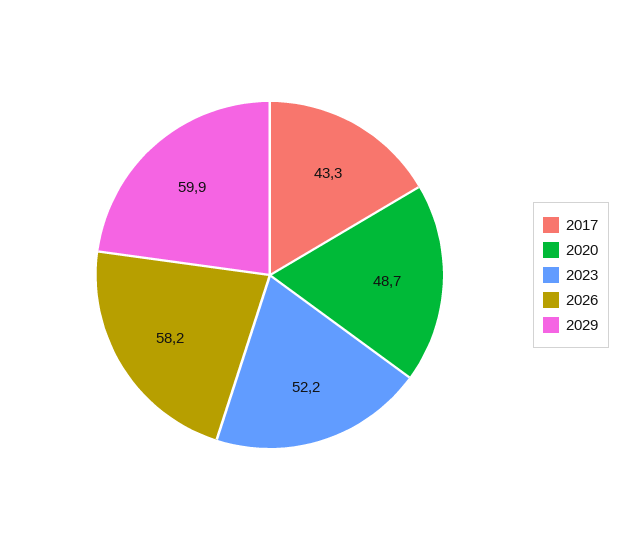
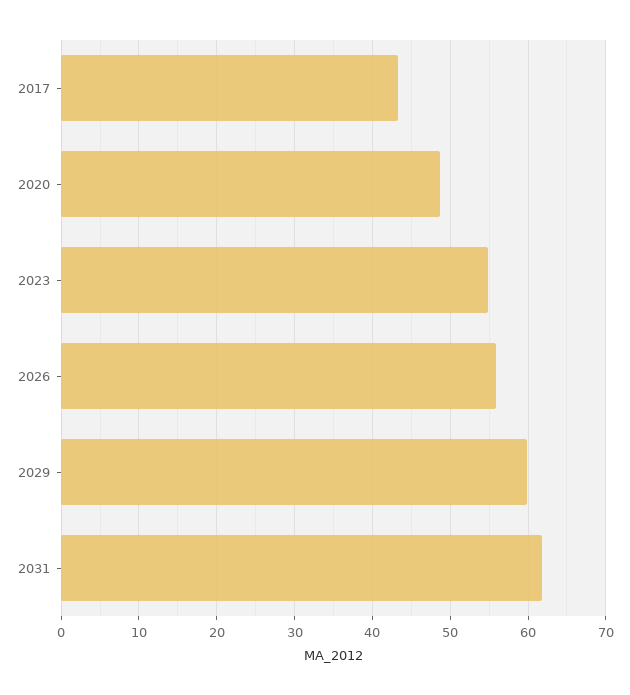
2023: 52.2 -> 55
2026: 58.2 -> 56
2031: none -> 62

